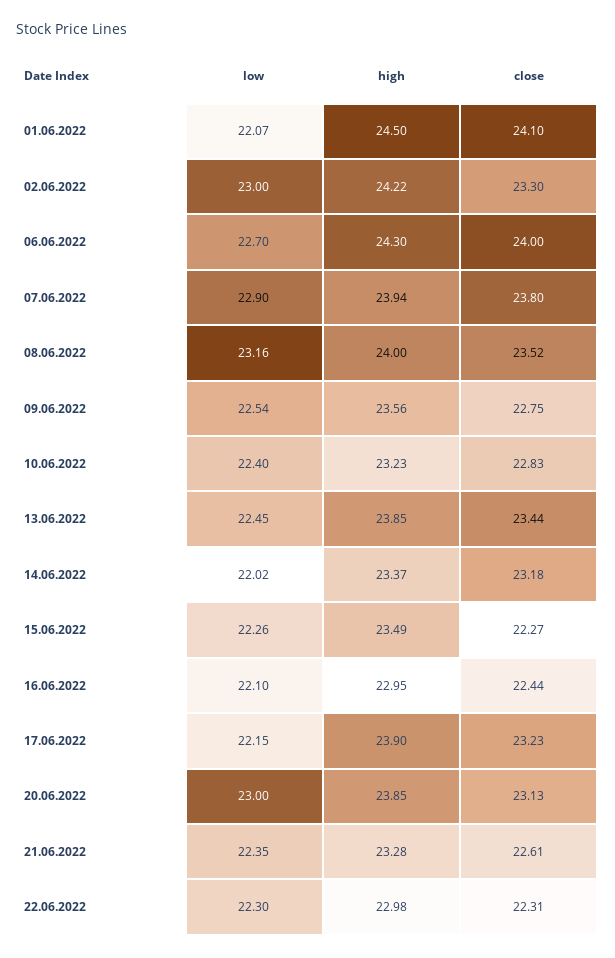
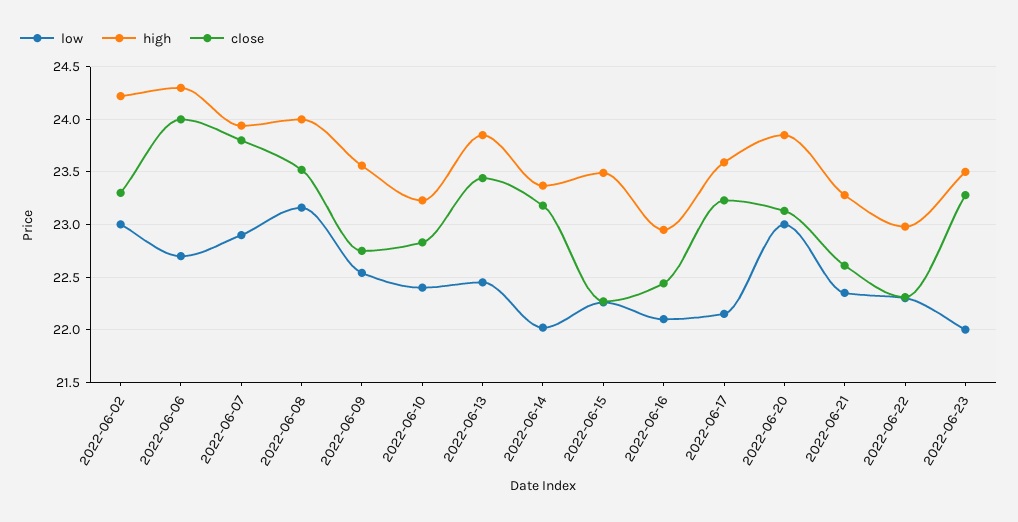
low, 01.06.2022: 22.07 -> none
high, 01.06.2022: 24.5 -> none
close, 01.06.2022: 24.1 -> none
high, 17.06.2022: 23.9 -> 23.6
low, 2022-06-23: none -> 22
high, 2022-06-23: none -> 23.5
close, 2022-06-23: none -> 23.3

